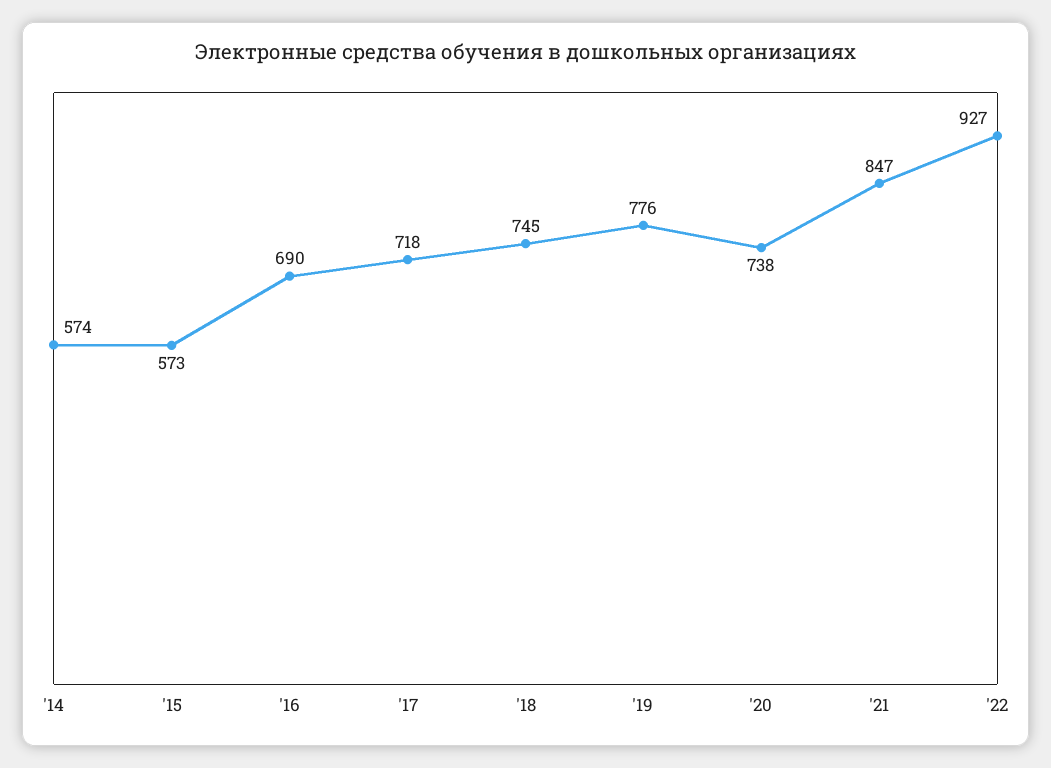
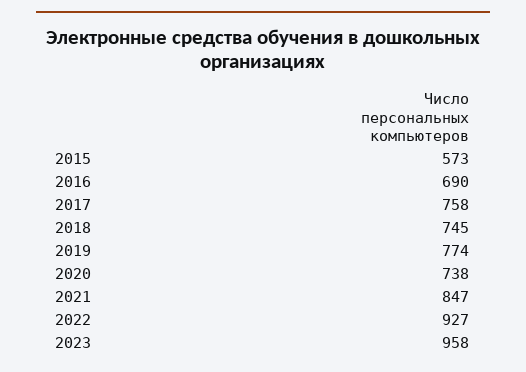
'14: 574 -> none
'17: 718 -> 758
'19: 776 -> 774
2023: none -> 958

